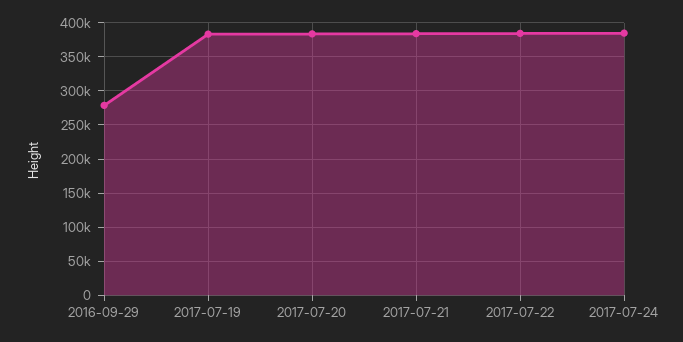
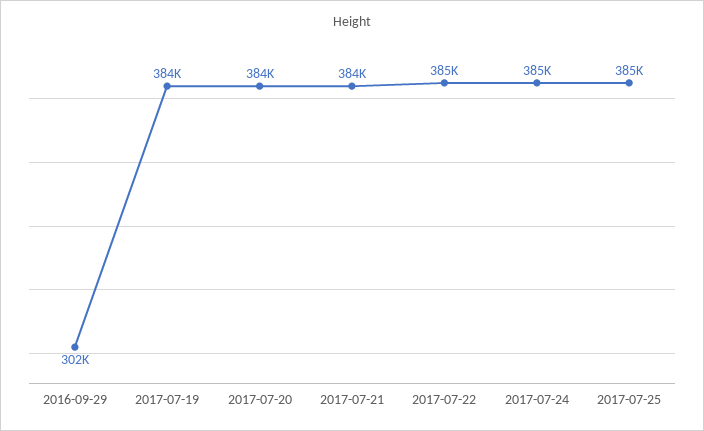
2016-09-29: 280000 -> 302000
2017-07-25: none -> 385000

